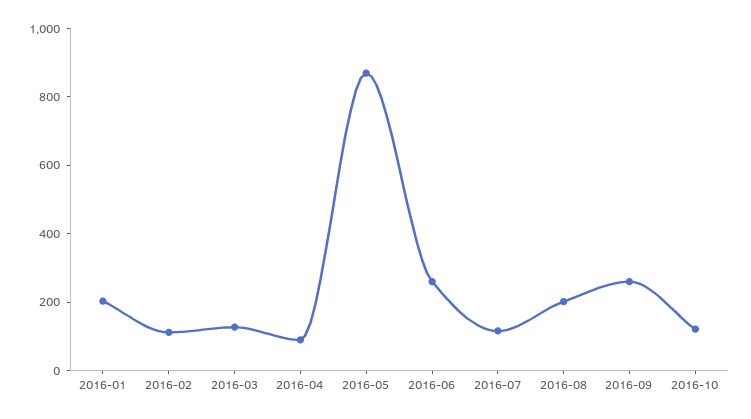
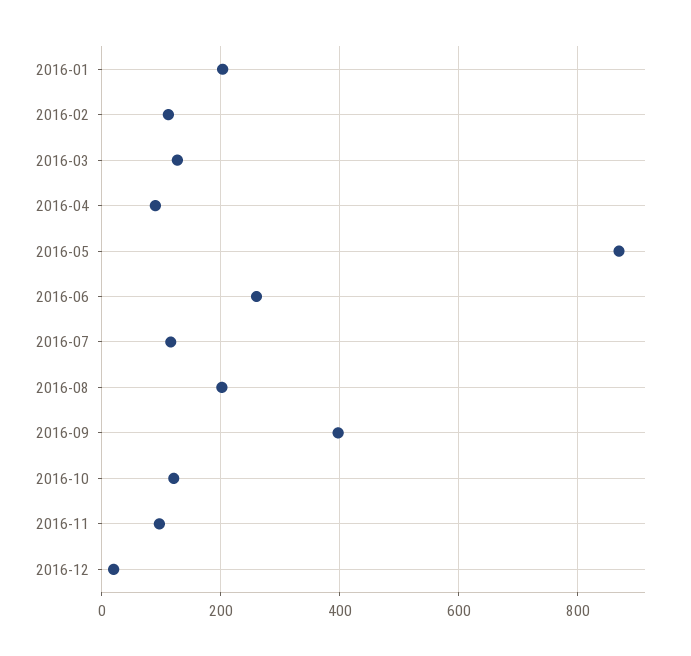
2016-09: 250 -> 400
2016-11: none -> 100
2016-12: none -> 20

